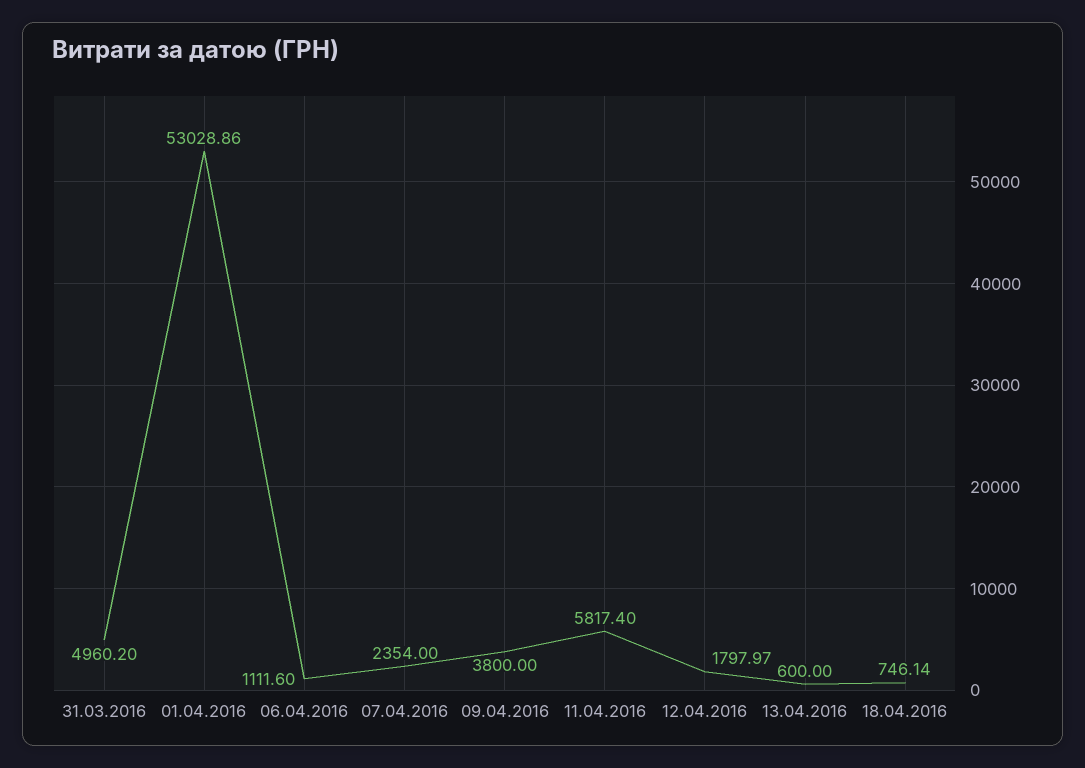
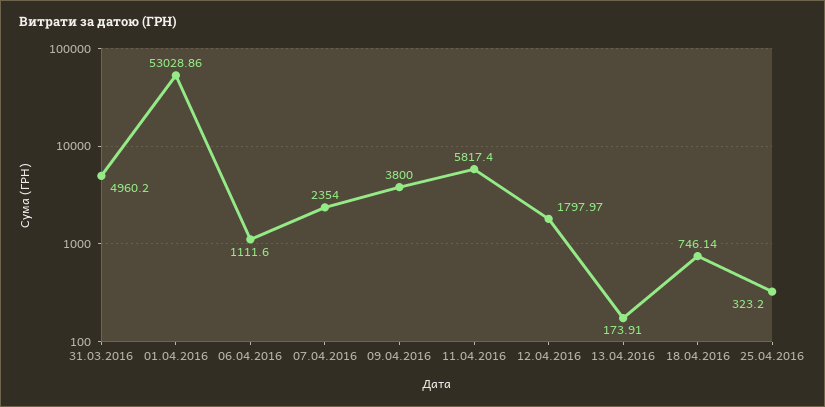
13.04.2016: 600 -> 173.91
25.04.2016: none -> 323.2

